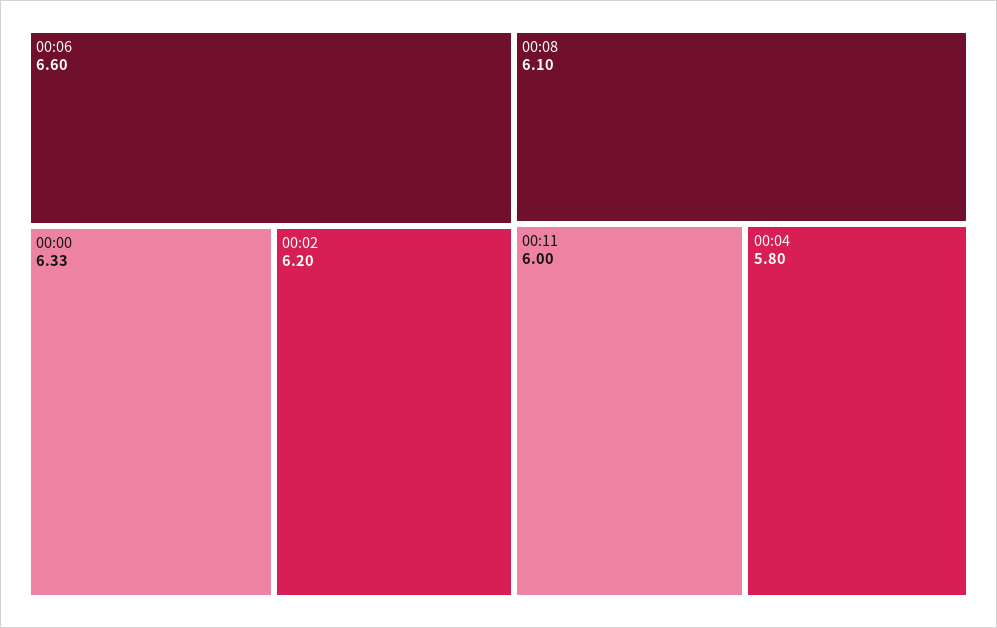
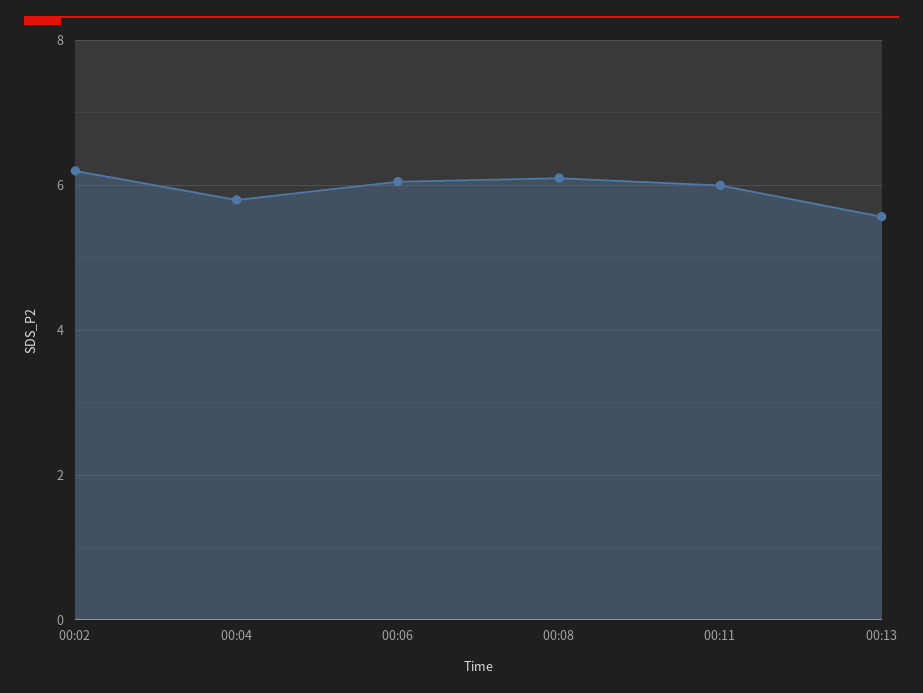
00:06: 6.6 -> 6
00:00: 6.33 -> none
00:13: none -> 5.6

